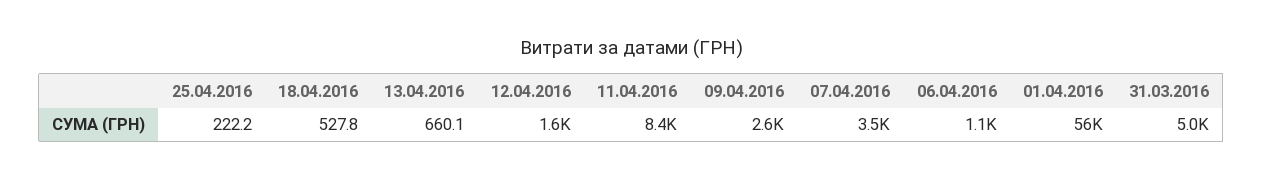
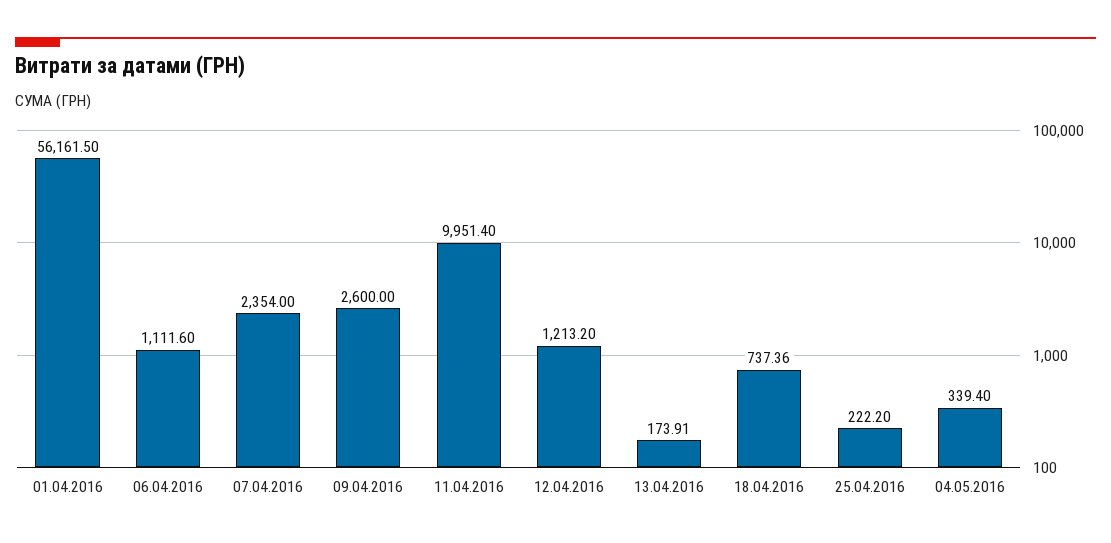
18.04.2016: 527.8 -> 737.36
13.04.2016: 660.1 -> 173.91
12.04.2016: 1600 -> 1213.2
11.04.2016: 8400 -> 9951.4
07.04.2016: 3500 -> 2354
31.03.2016: 5000 -> none
04.05.2016: none -> 339.4

